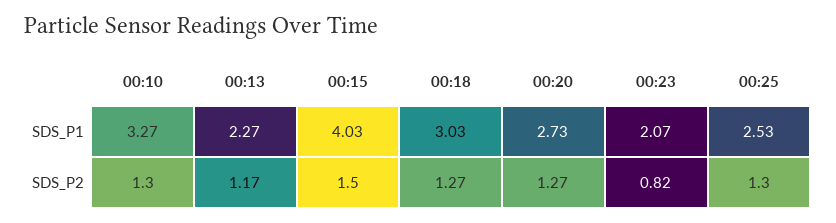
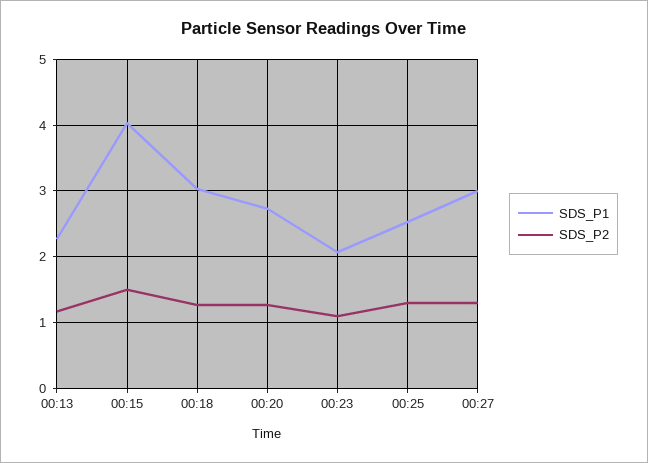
SDS_P1, 00:10: 3.27 -> none
SDS_P2, 00:10: 1.3 -> none
SDS_P2, 00:23: 0.82 -> 1.1
SDS_P1, 00:27: none -> 3
SDS_P2, 00:27: none -> 1.3

